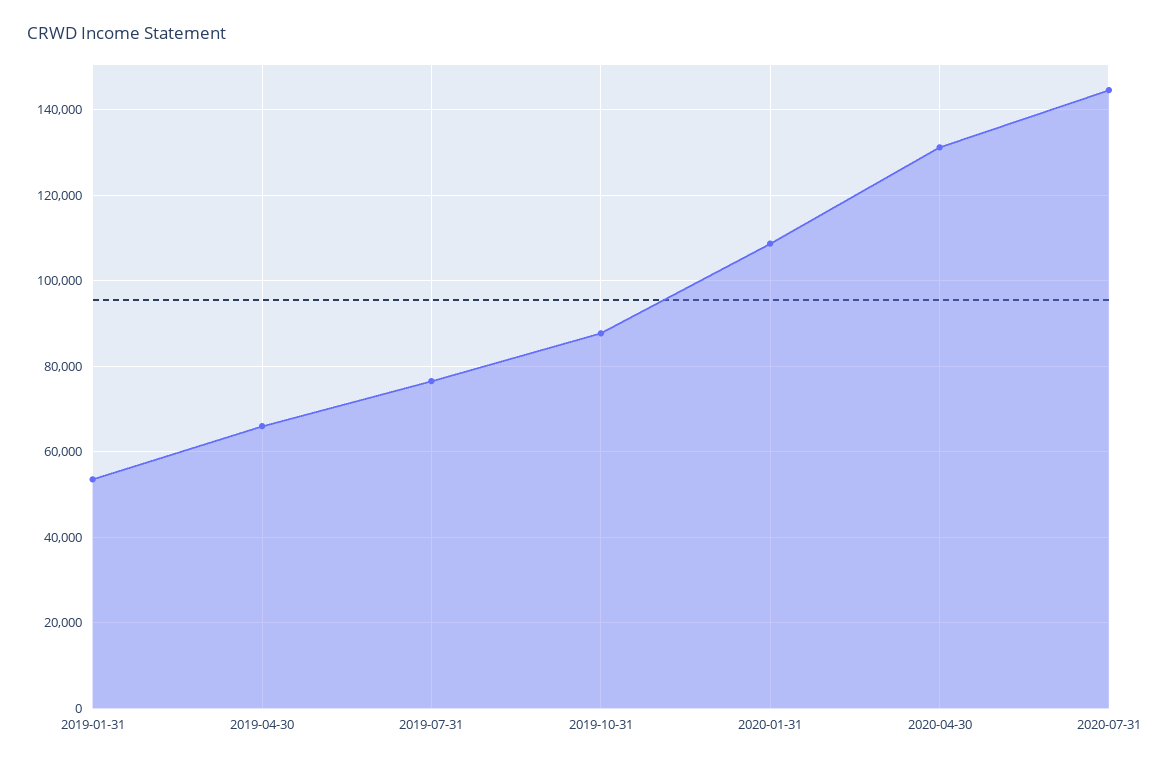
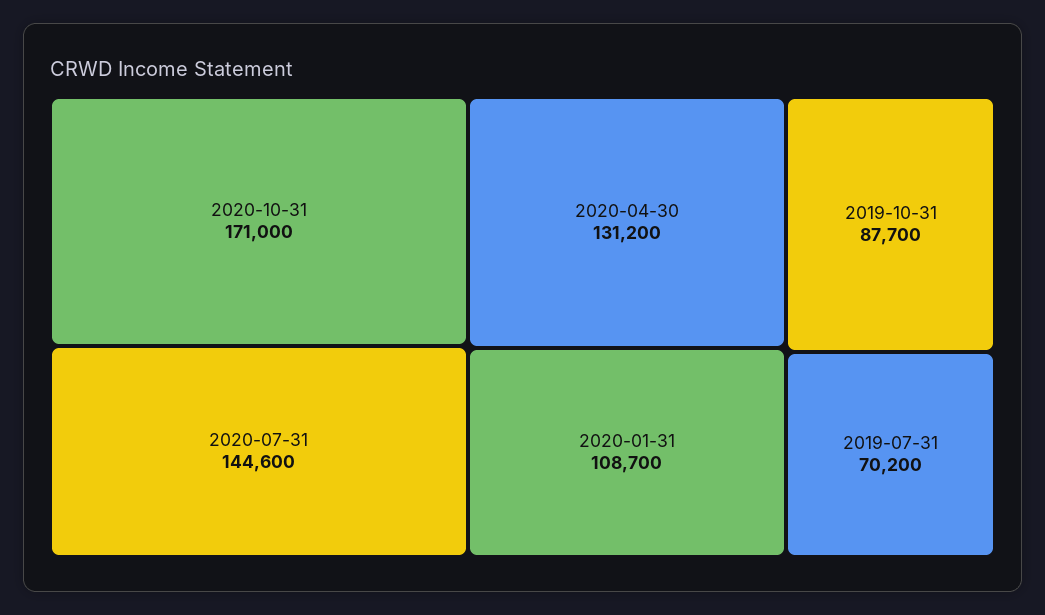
2019-01-31: 54000 -> none
2019-04-30: 66000 -> none
2019-07-31: 76000 -> 70200
2020-10-31: none -> 171000

